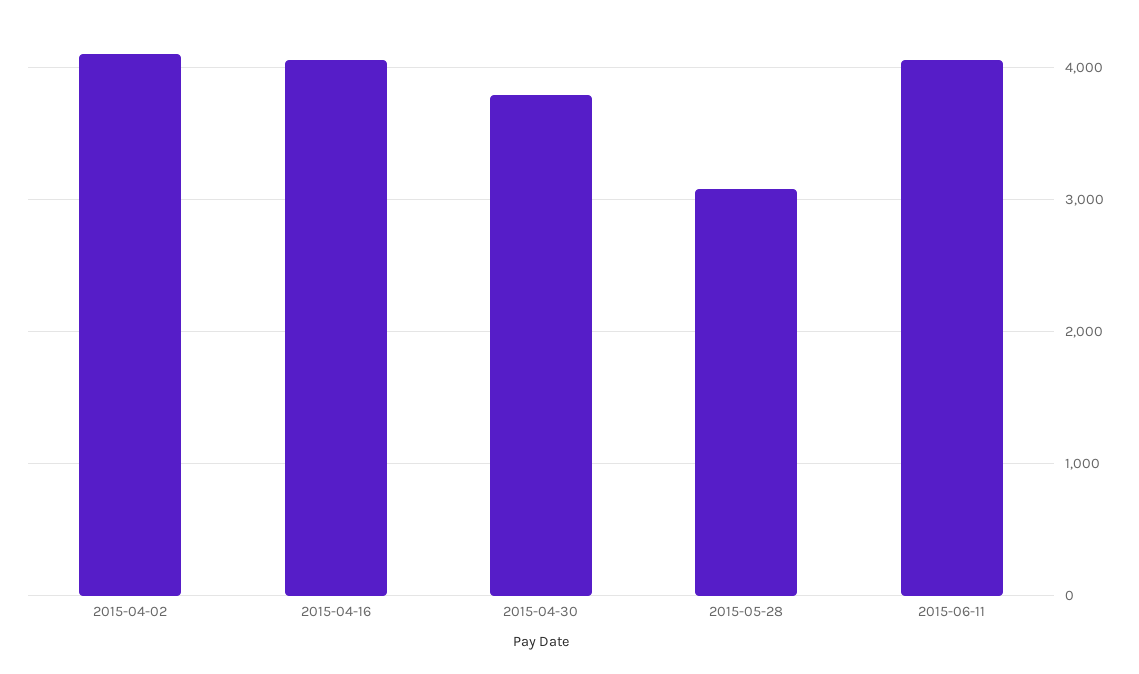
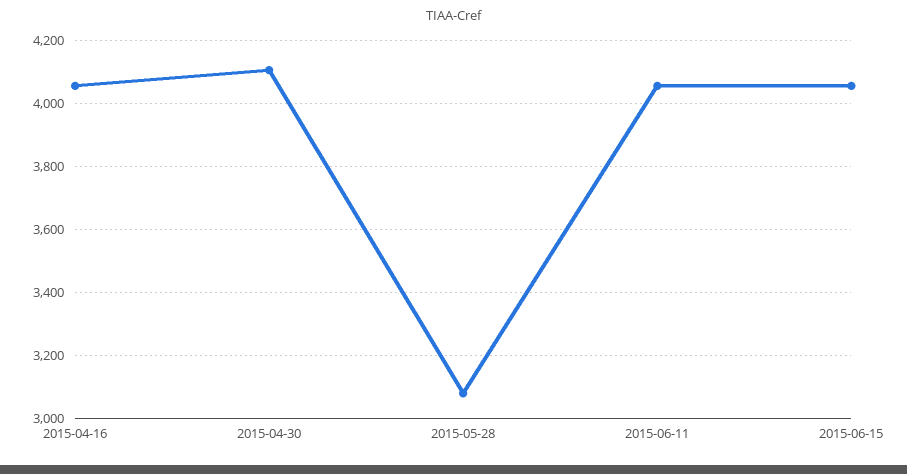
2015-04-02: 4100 -> none
2015-04-30: 3800 -> 4100
2015-06-15: none -> 4060

